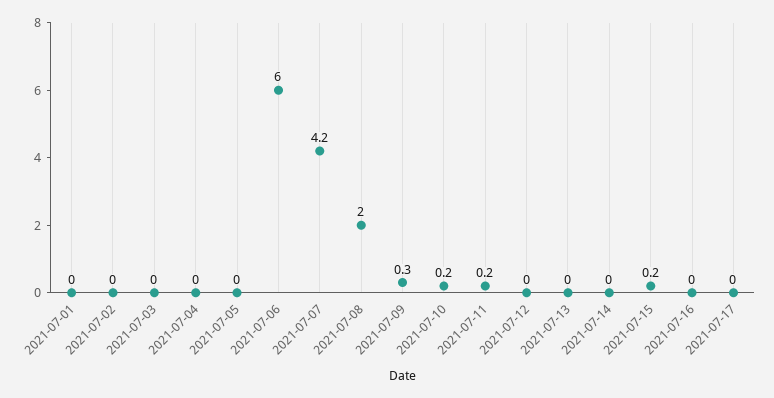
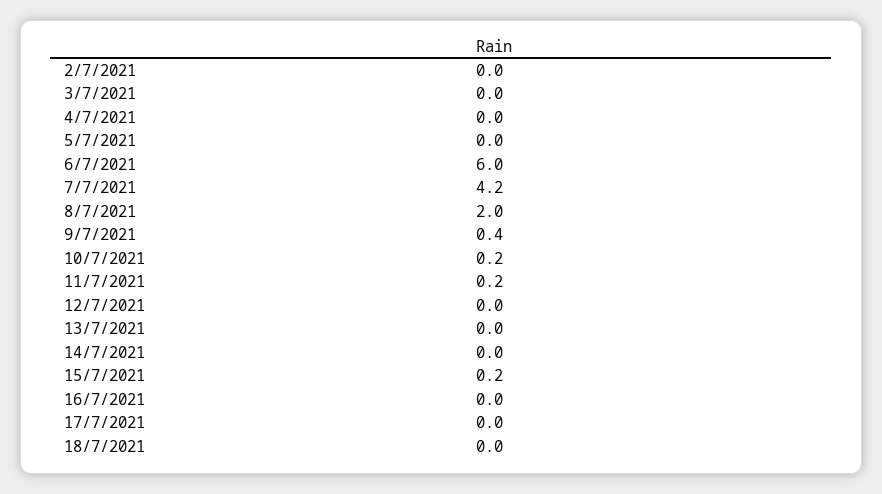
2021-07-01: 0 -> none
2021-07-09: 0.3 -> 0.4
18/7/2021: none -> 0

